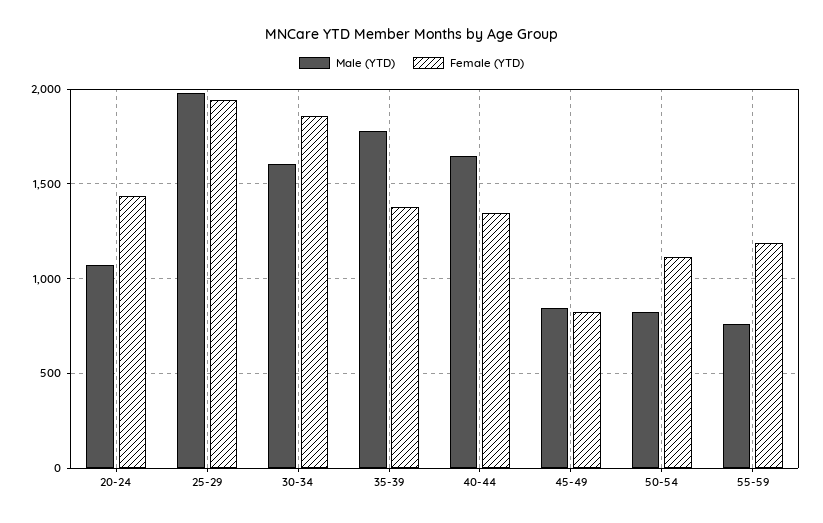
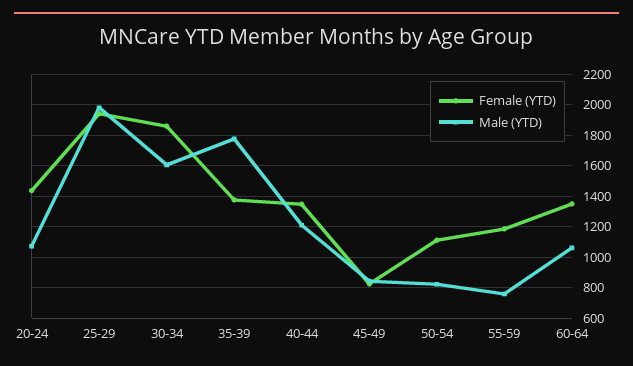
Male (YTD), 40-44: 1650 -> 1200
Female (YTD), 60-64: none -> 1350
Male (YTD), 60-64: none -> 1050

